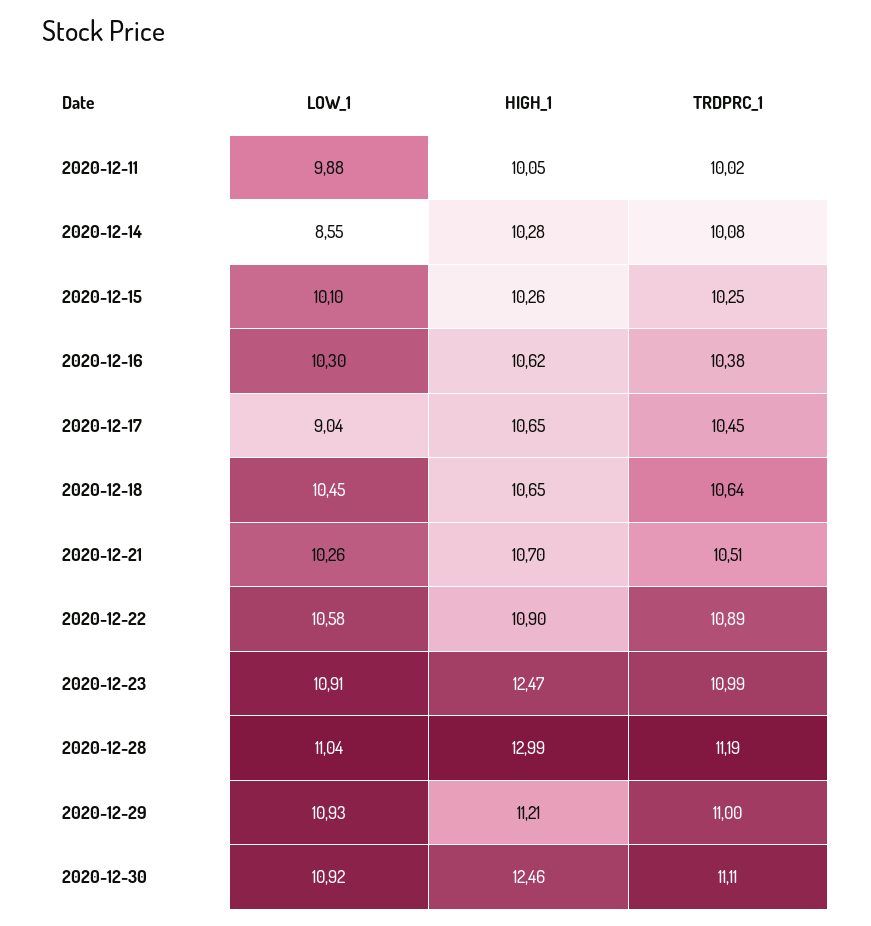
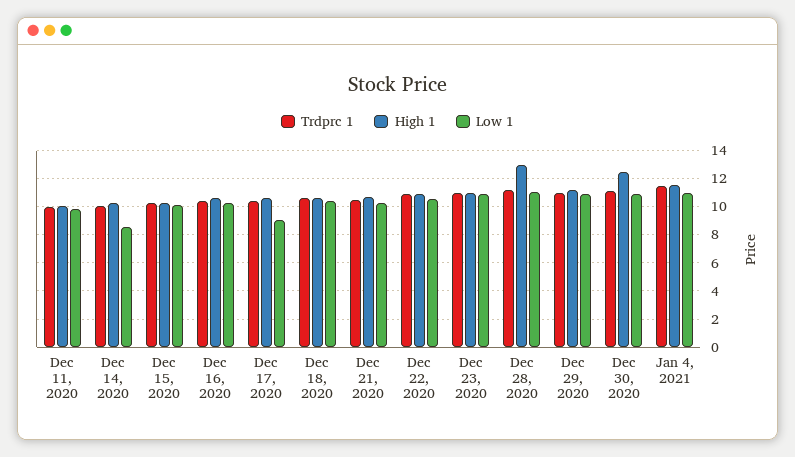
HIGH_1, 2020-12-23: 12.47 -> 11
TRDPRC_1, Jan 4, 2021: none -> 11.5
HIGH_1, Jan 4, 2021: none -> 11.5
LOW_1, Jan 4, 2021: none -> 11

